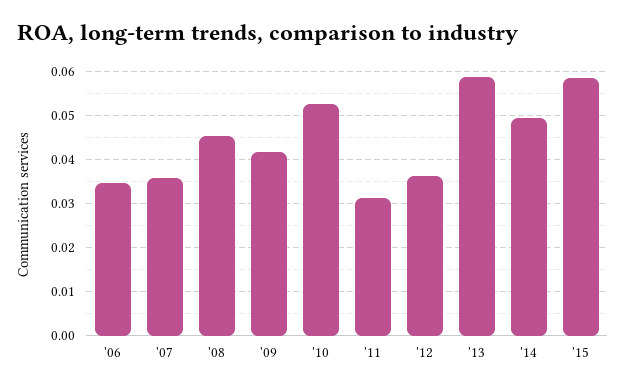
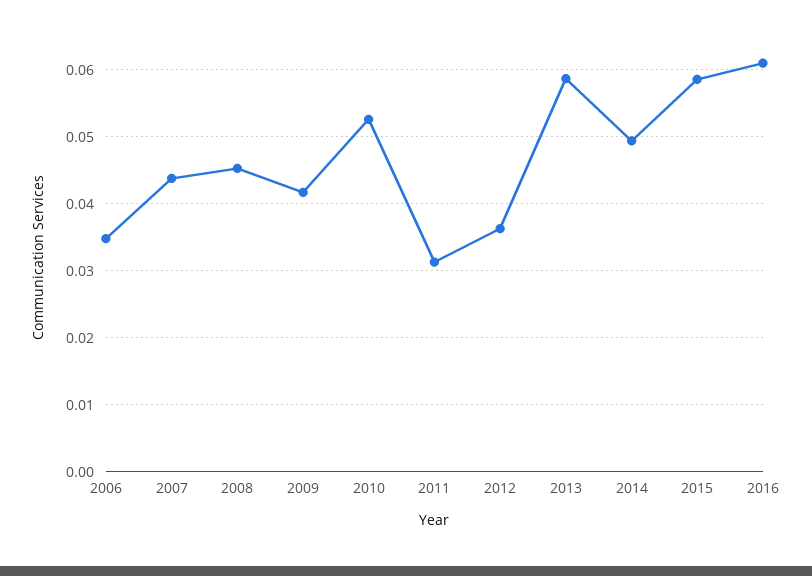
'07: 0.036 -> 0.044
2016: none -> 0.061

